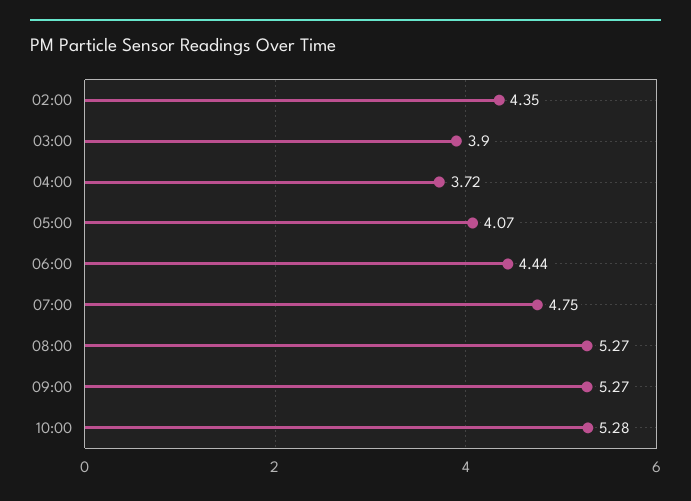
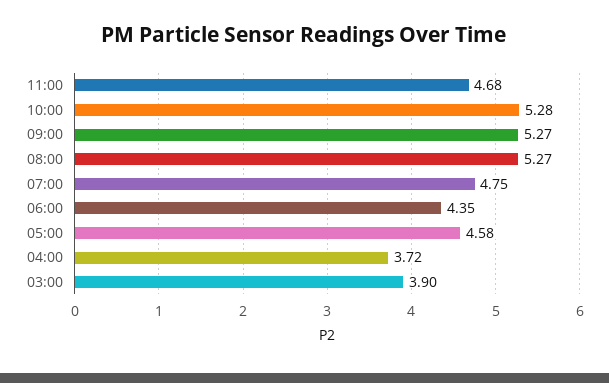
02:00: 4.35 -> none
05:00: 4.07 -> 4.58
06:00: 4.44 -> 4.35
11:00: none -> 4.68

